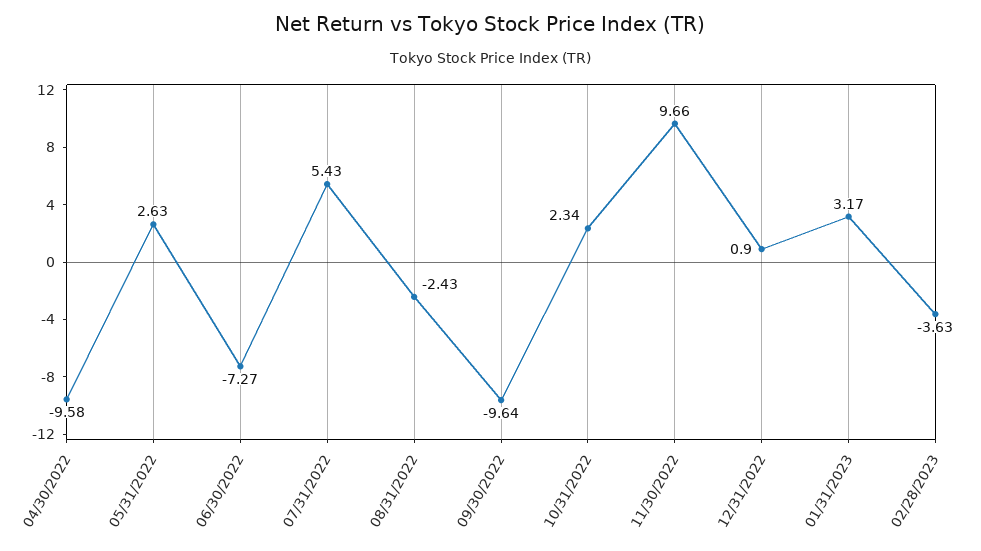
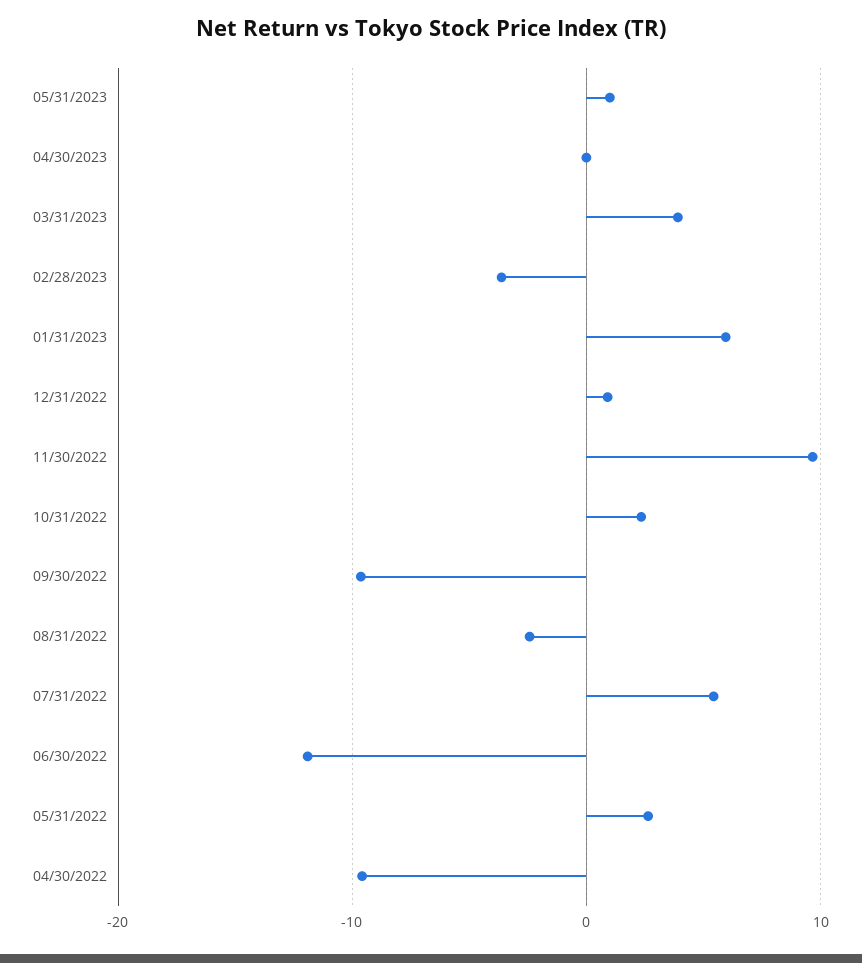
06/30/2022: -7.27 -> -12
01/31/2023: 3.17 -> 6
05/31/2023: none -> 1
04/30/2023: none -> 0
03/31/2023: none -> 4

